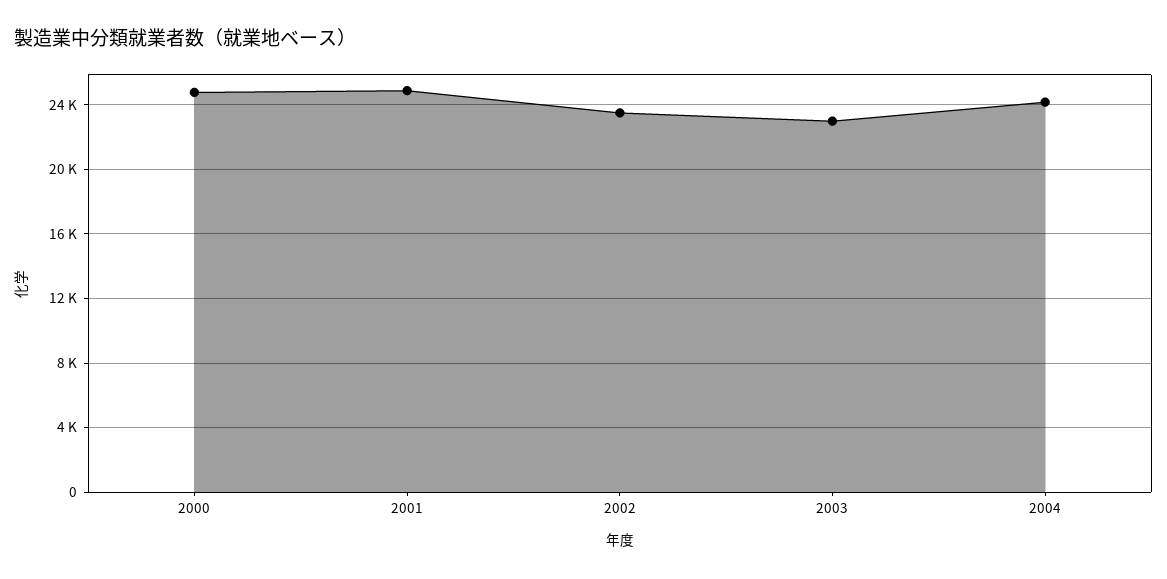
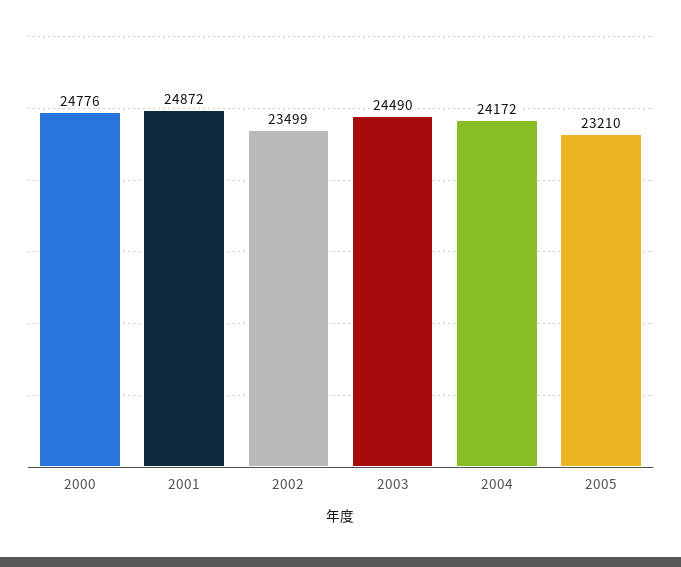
2003: 23000 -> 24490
2005: none -> 23210

